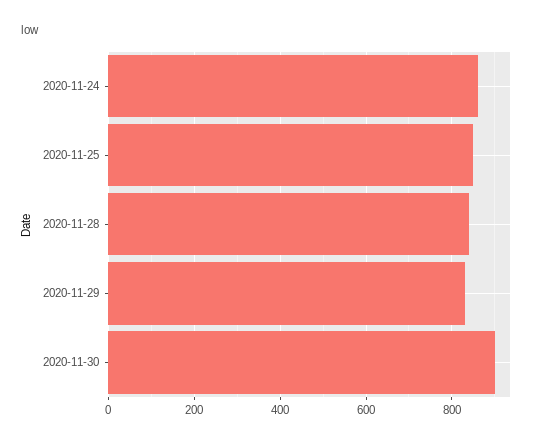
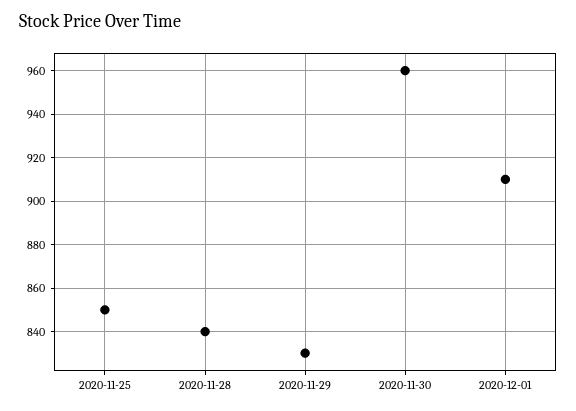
2020-11-24: 860 -> none
2020-11-30: 900 -> 960
2020-12-01: none -> 910

